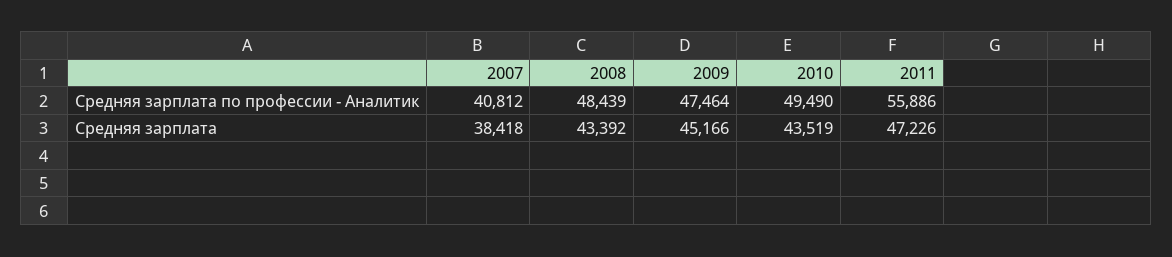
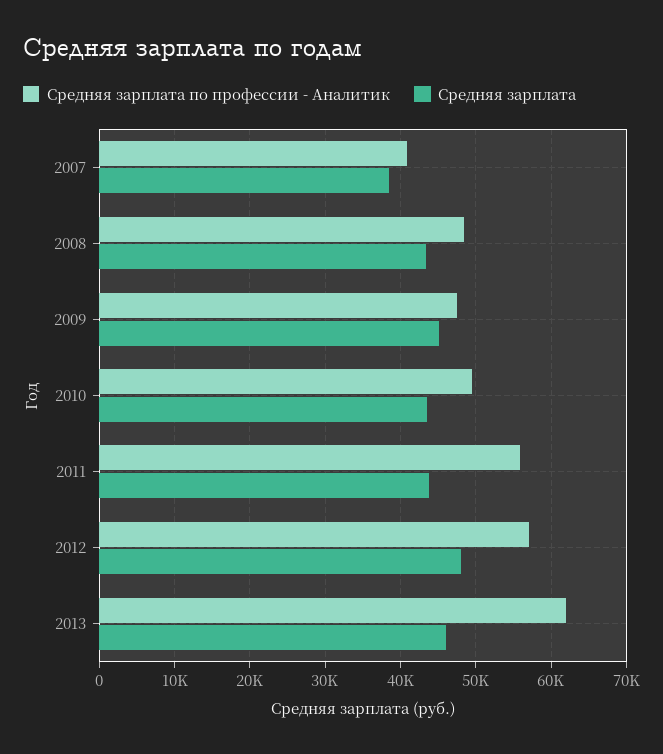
Средняя зарплата, 2011: 47226 -> 44000
Средняя зарплата по профессии - Аналитик, 2012: none -> 57000
Средняя зарплата, 2012: none -> 48000
Средняя зарплата по профессии - Аналитик, 2013: none -> 62000
Средняя зарплата, 2013: none -> 46000

